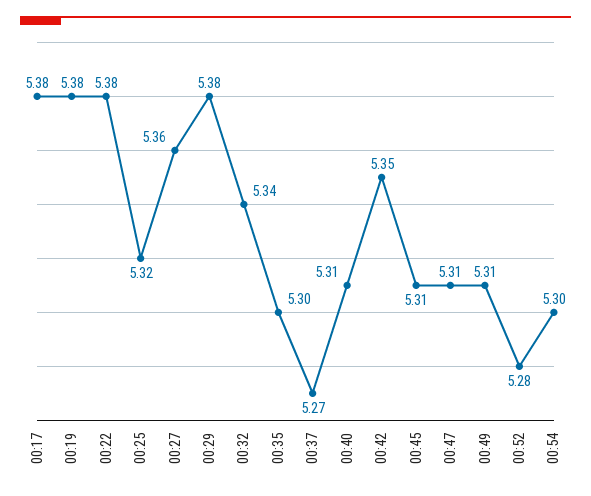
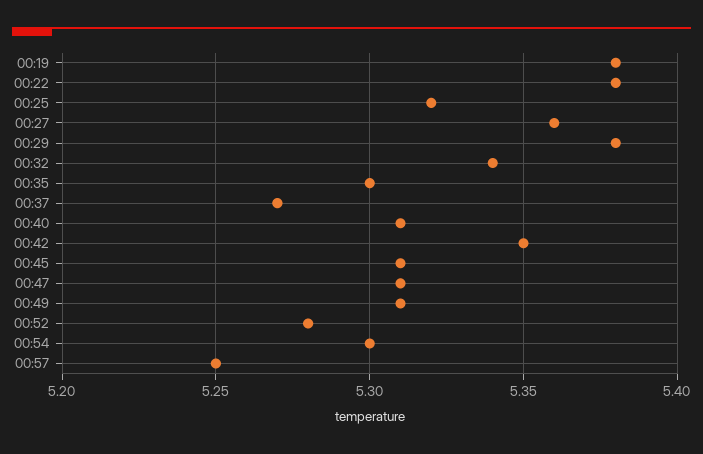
00:17: 5.38 -> none
00:57: none -> 5.25

